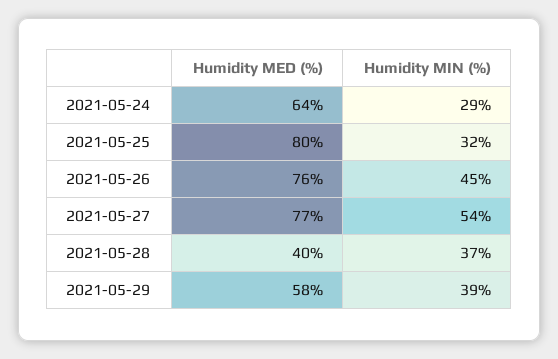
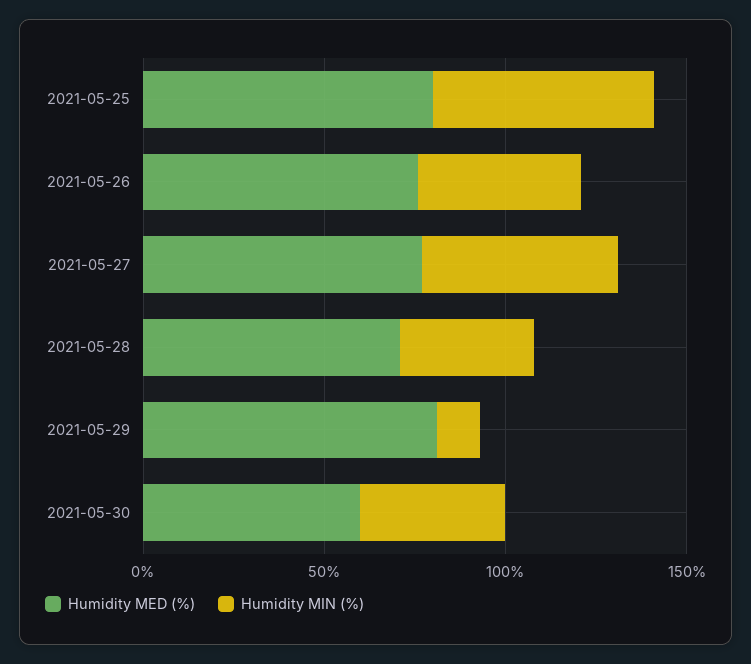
Humidity MED (%), 2021-05-24: 64 -> none
Humidity MIN (%), 2021-05-24: 29 -> none
Humidity MIN (%), 2021-05-25: 32 -> 60
Humidity MED (%), 2021-05-28: 40 -> 70
Humidity MED (%), 2021-05-29: 58 -> 80
Humidity MIN (%), 2021-05-29: 39 -> 10
Humidity MED (%), 2021-05-30: none -> 60
Humidity MIN (%), 2021-05-30: none -> 40

